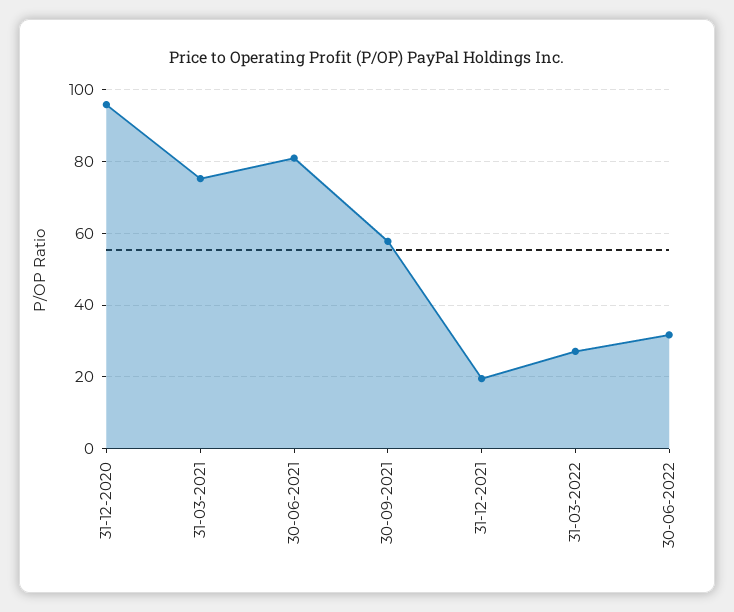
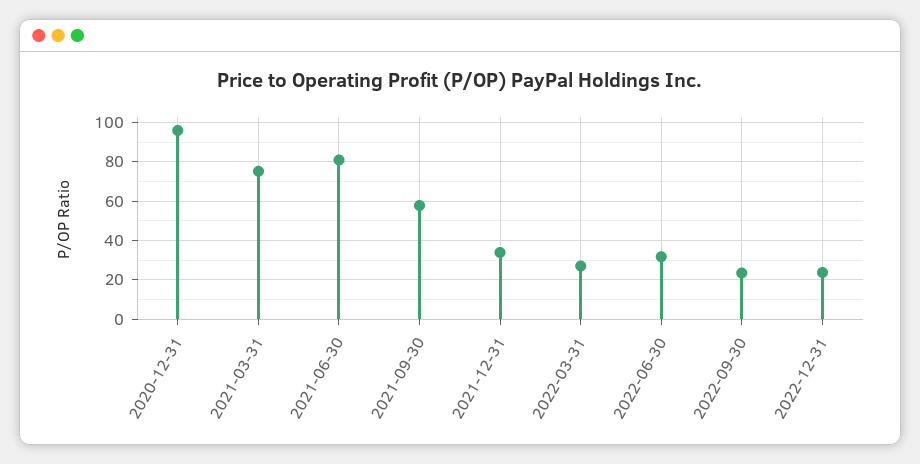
31-12-2021: 20 -> 35
2022-09-30: none -> 25
2022-12-31: none -> 25

